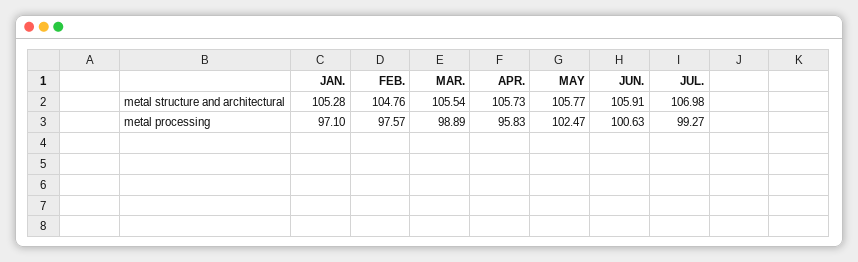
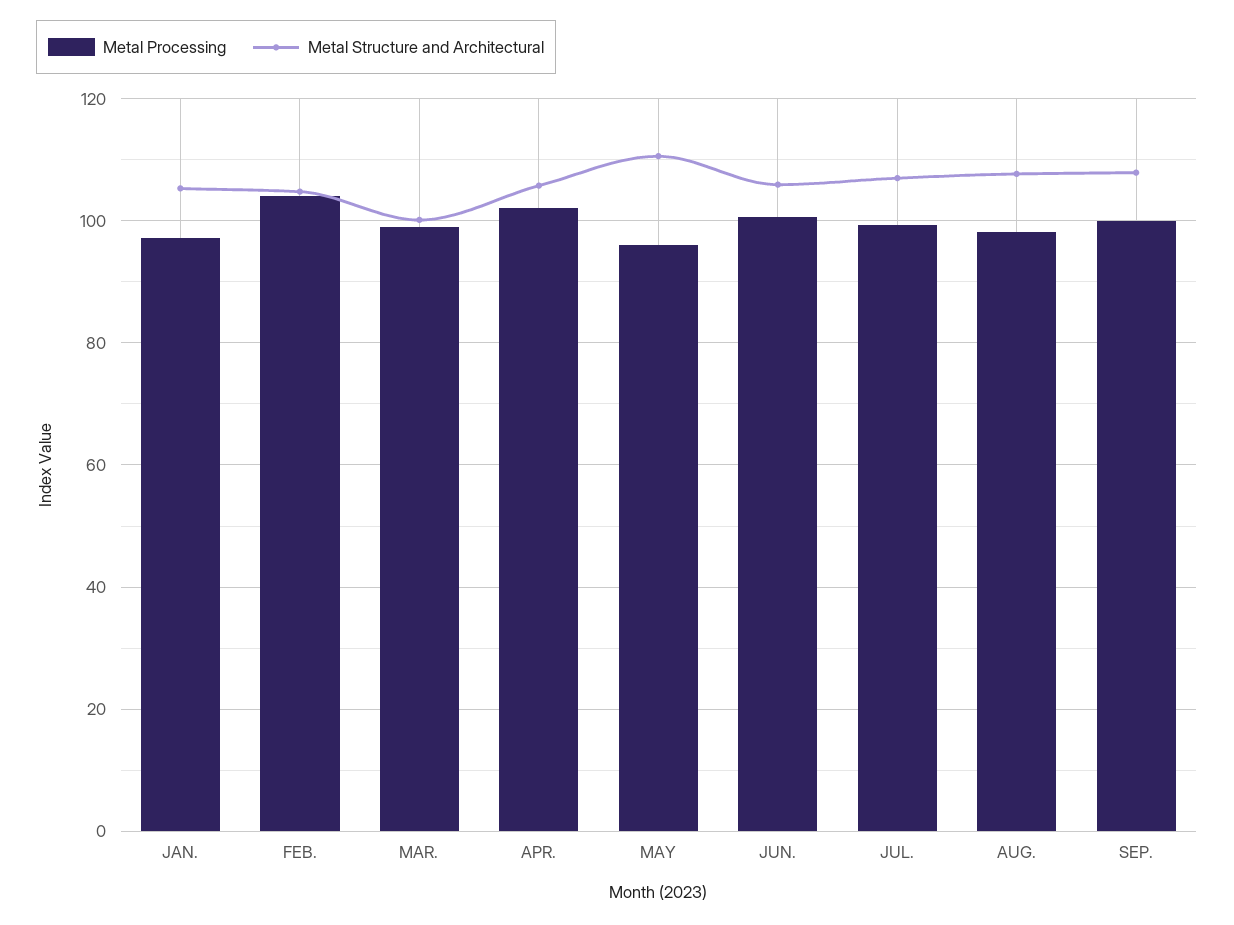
metal structure and architectural, MAR.: 105.54 -> 100
metal structure and architectural, MAY: 105.77 -> 110
metal processing, FEB.: 97.57 -> 104
metal processing, APR.: 95.83 -> 102
metal processing, MAY: 102.47 -> 96
metal processing, AUG.: none -> 98
metal structure and architectural, AUG.: none -> 108
metal processing, SEP.: none -> 100
metal structure and architectural, SEP.: none -> 108

